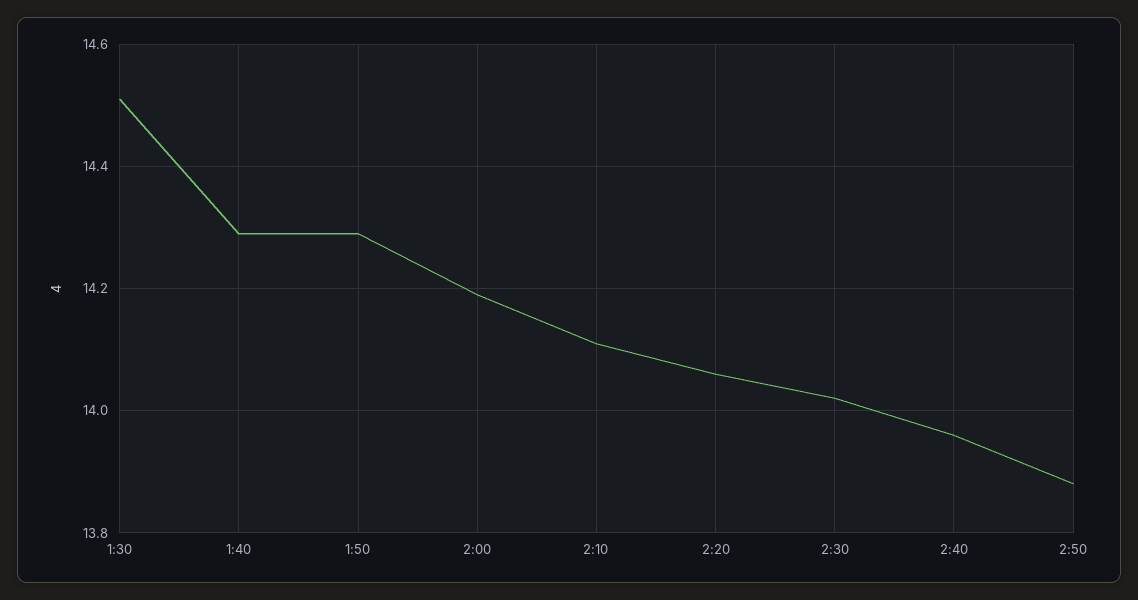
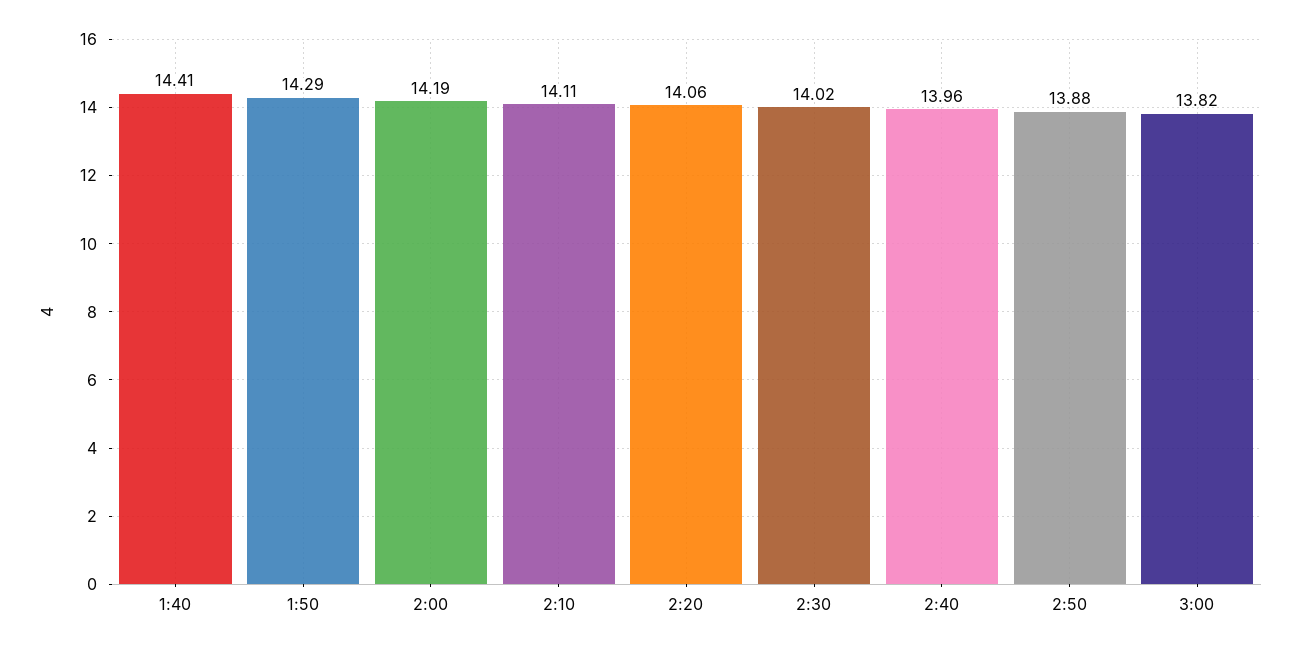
1:30: 14.5 -> none
1:40: 14.3 -> 14.41
3:00: none -> 13.82

